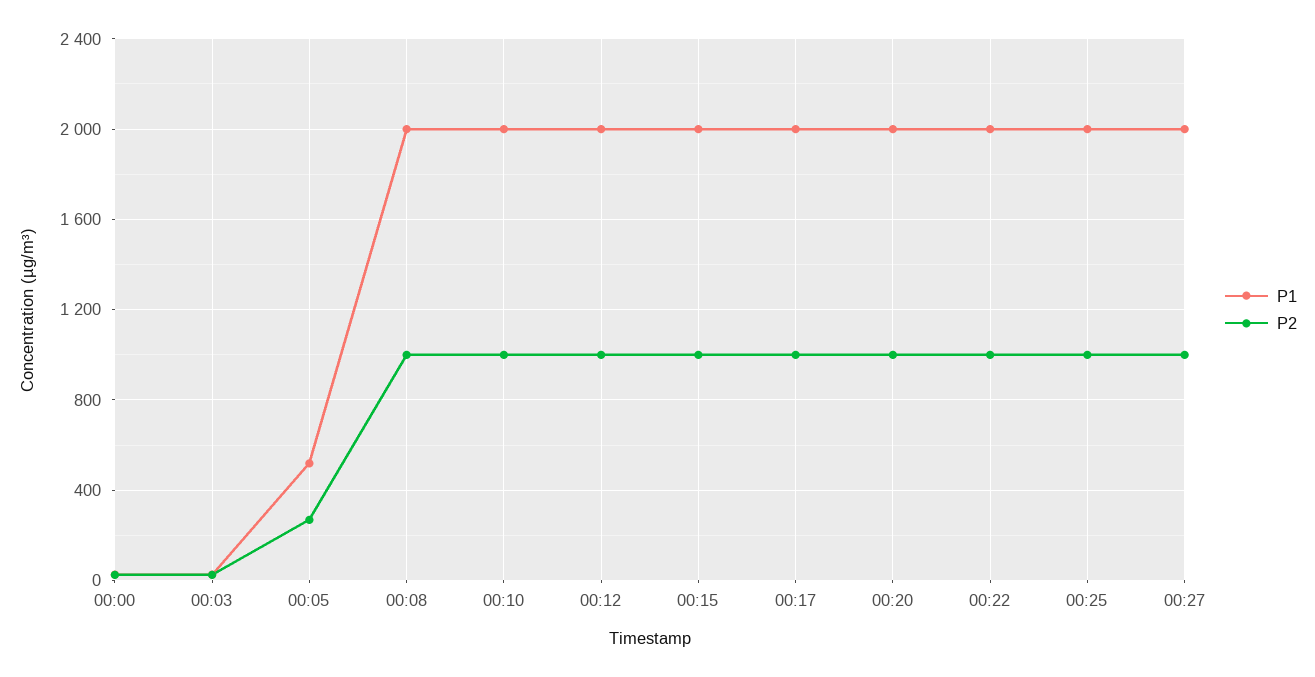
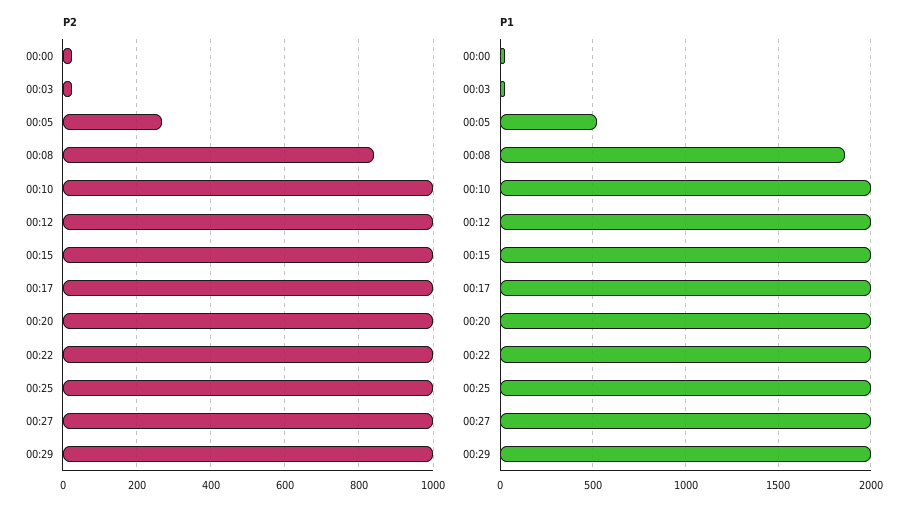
P1, 00:08: 2000 -> 1850
P2, 00:08: 1000 -> 840
P2, 00:29: none -> 1000
P1, 00:29: none -> 2000

